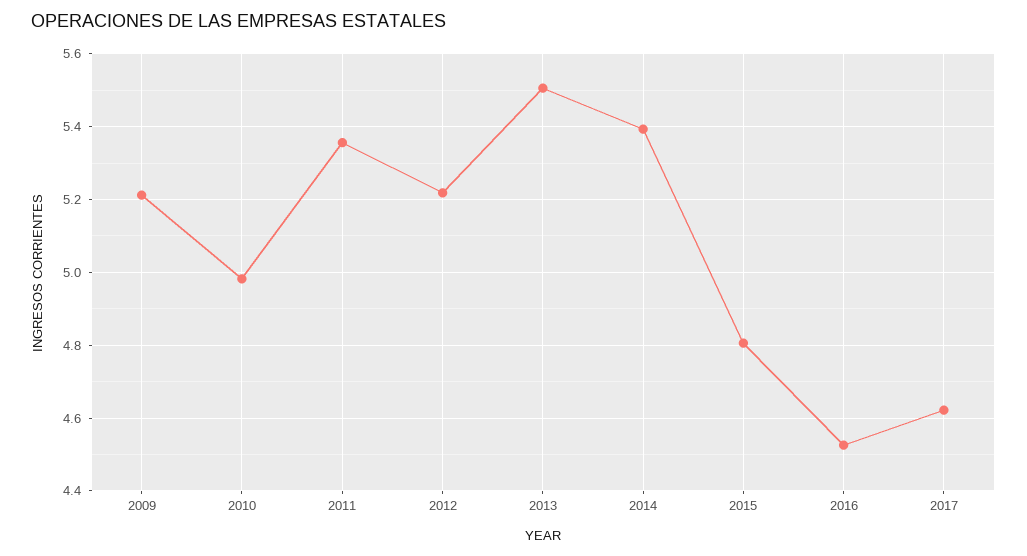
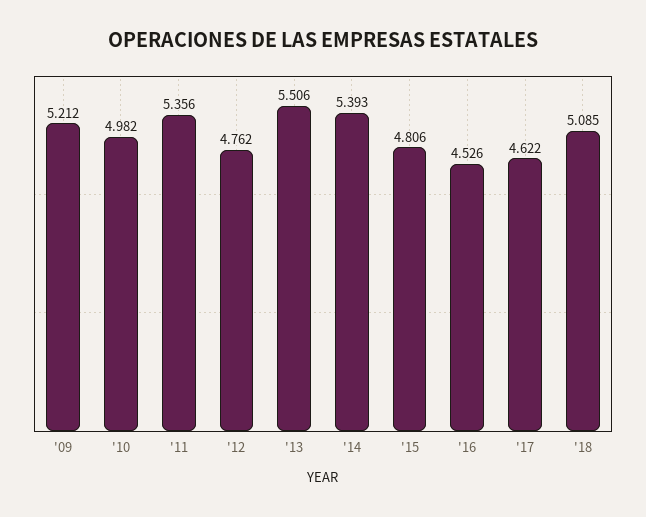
2012: 5.22 -> 4.762
'18: none -> 5.085

